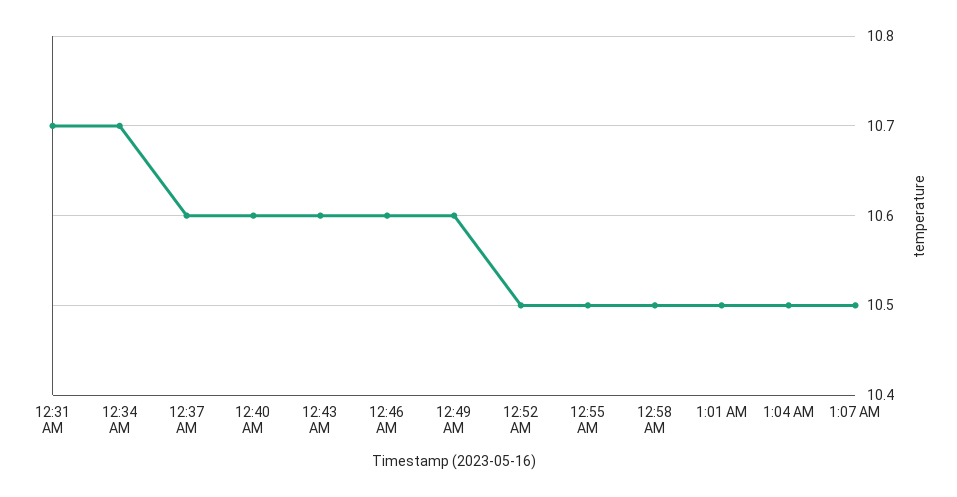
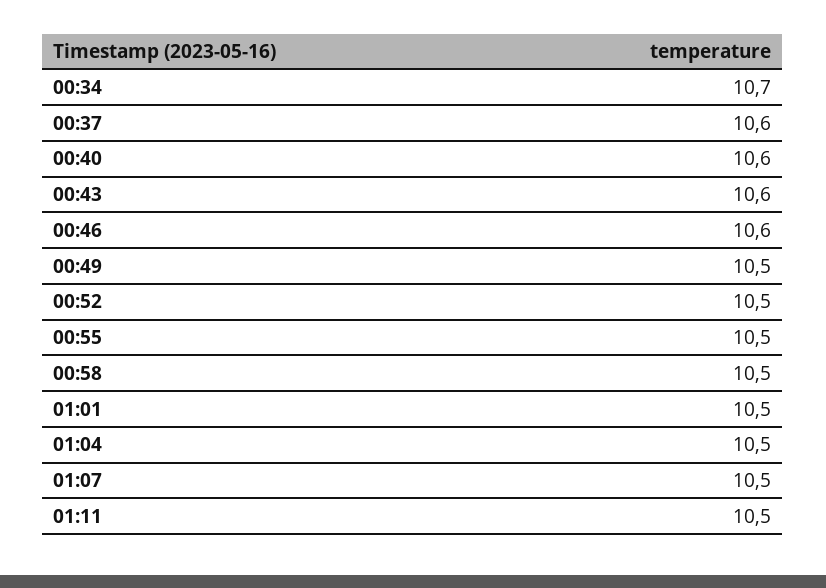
12:31 AM: 10.7 -> none
12:49 AM: 10.6 -> 10.5
01:11: none -> 10.5

